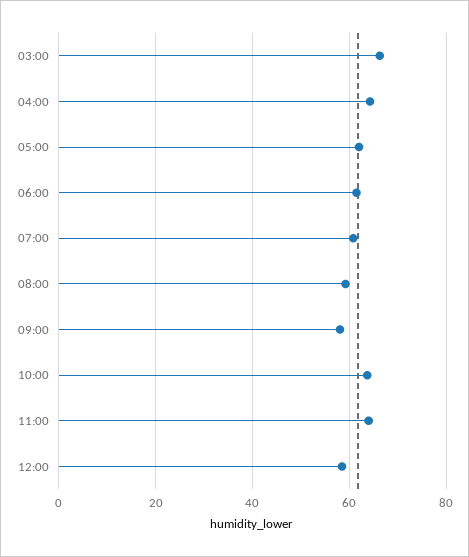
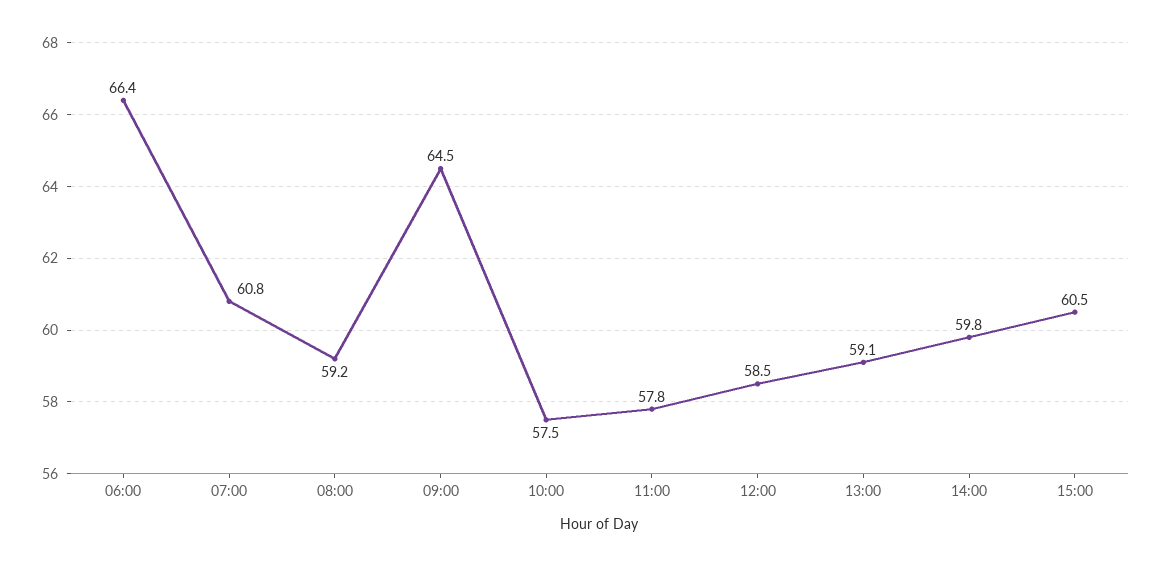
03:00: 66 -> none
04:00: 64 -> none
05:00: 62 -> none
06:00: 62 -> 66.4
09:00: 58 -> 64.5
10:00: 64 -> 57.5
11:00: 64 -> 57.8
13:00: none -> 59.1
14:00: none -> 59.8
15:00: none -> 60.5

